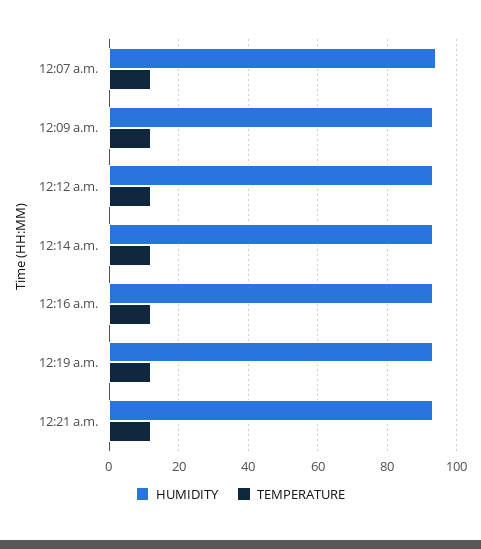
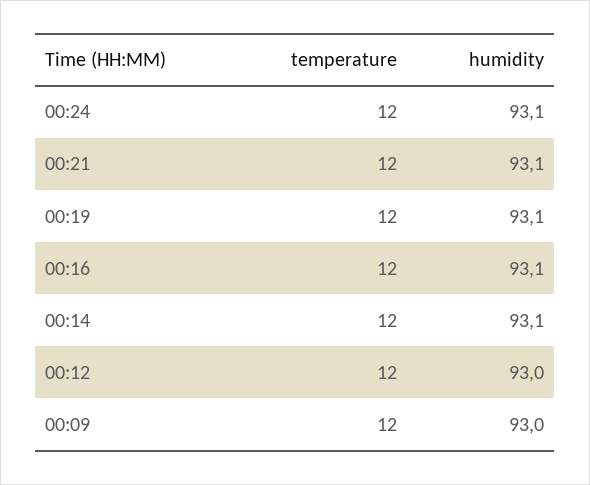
HUMIDITY, 12:07 a.m.: 94 -> none
TEMPERATURE, 12:07 a.m.: 12 -> none
TEMPERATURE, 00:24: none -> 12
HUMIDITY, 00:24: none -> 93.1

